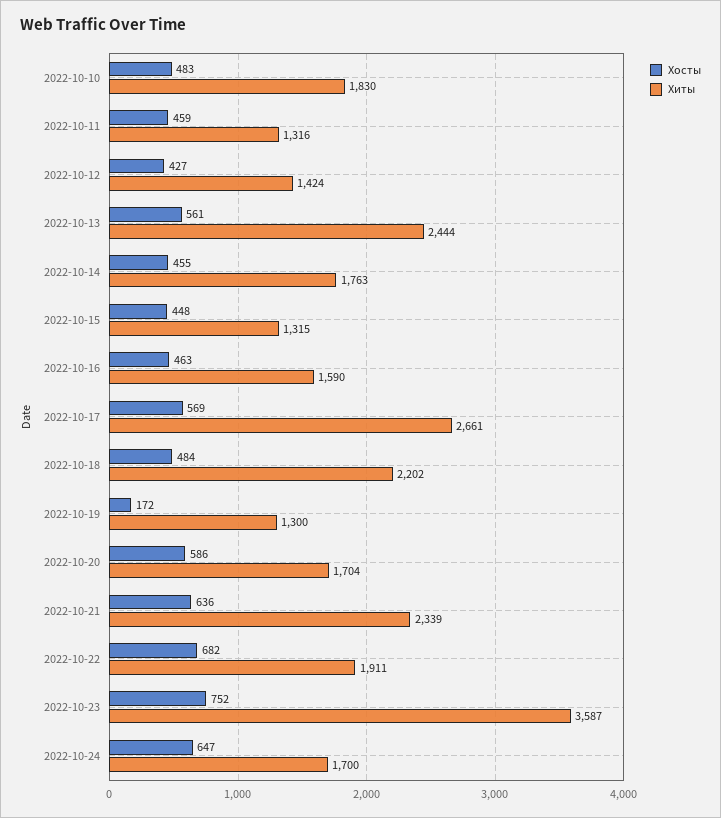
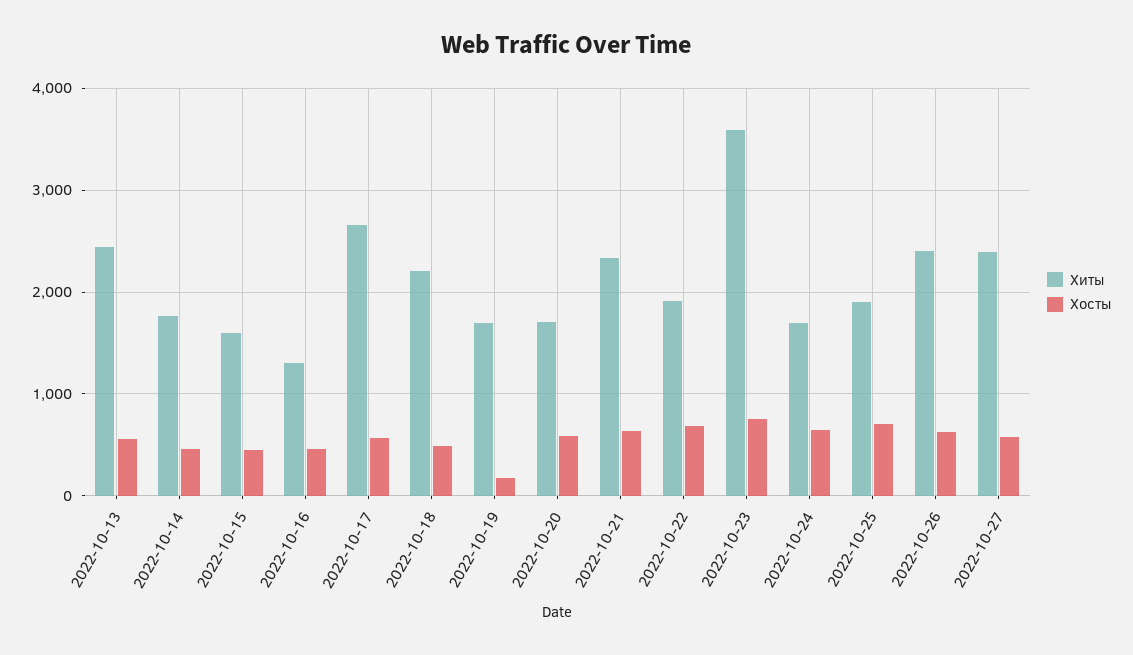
Хосты, 2022-10-10: 483 -> none
Хиты, 2022-10-10: 1830 -> none
Хосты, 2022-10-11: 459 -> none
Хиты, 2022-10-11: 1316 -> none
Хосты, 2022-10-12: 427 -> none
Хиты, 2022-10-12: 1424 -> none
Хиты, 2022-10-15: 1315 -> 1600
Хиты, 2022-10-16: 1590 -> 1300
Хиты, 2022-10-19: 1300 -> 1700
Хиты, 2022-10-25: none -> 1900
Хосты, 2022-10-25: none -> 700
Хиты, 2022-10-26: none -> 2400
Хосты, 2022-10-26: none -> 600
Хиты, 2022-10-27: none -> 2400
Хосты, 2022-10-27: none -> 600

